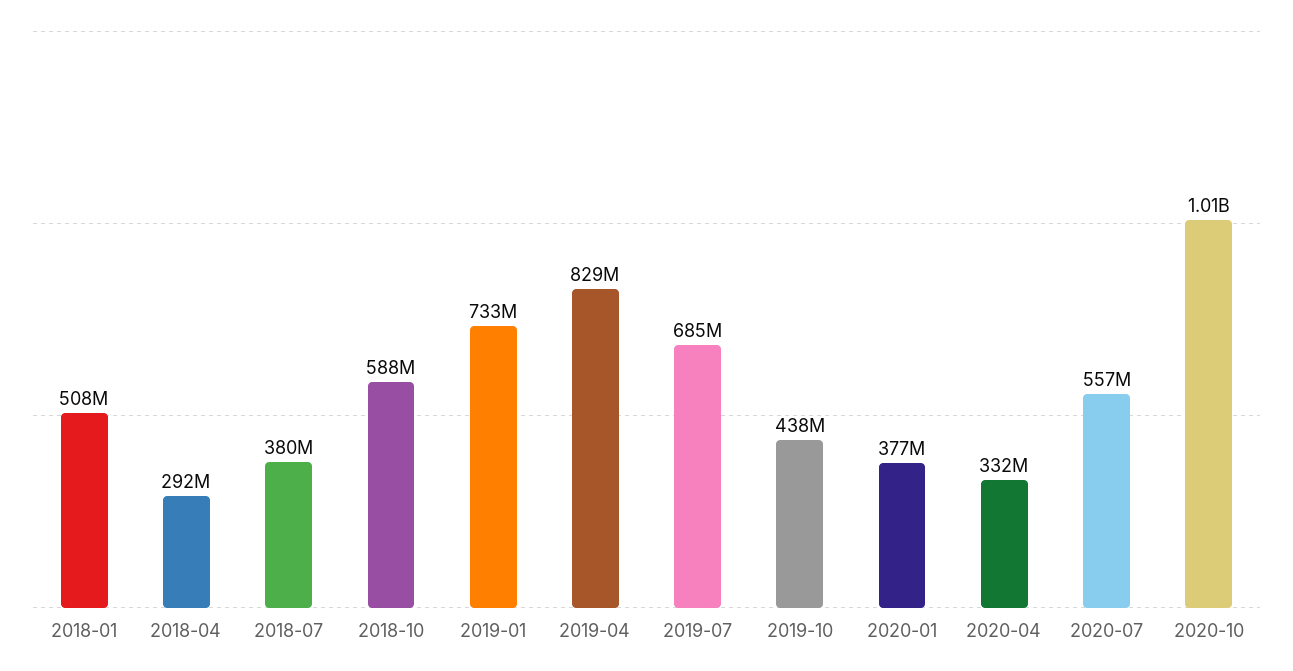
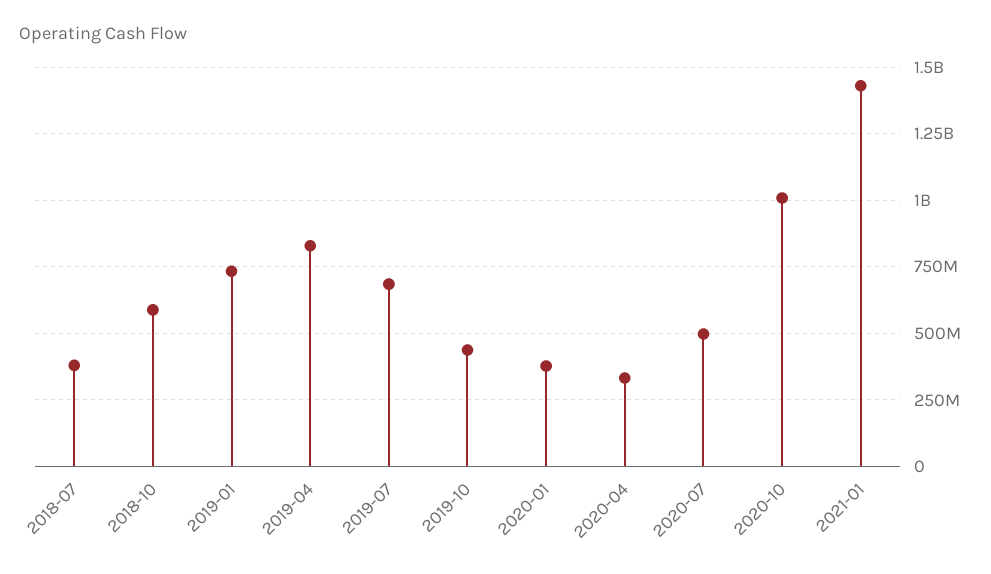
2018-01: 508000000 -> none
2018-04: 292000000 -> none
2020-07: 557000000 -> 500000000
2021-01: none -> 1425000000

